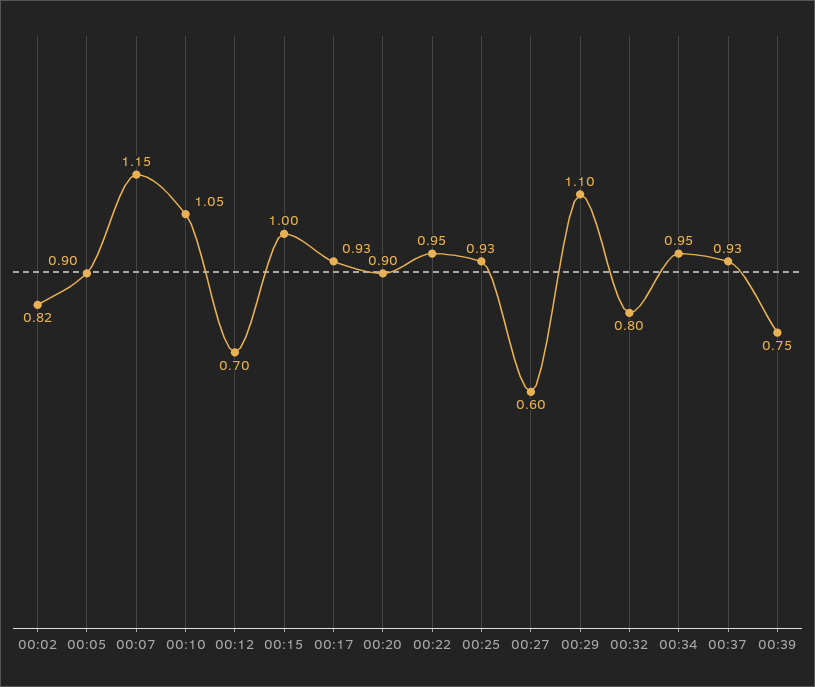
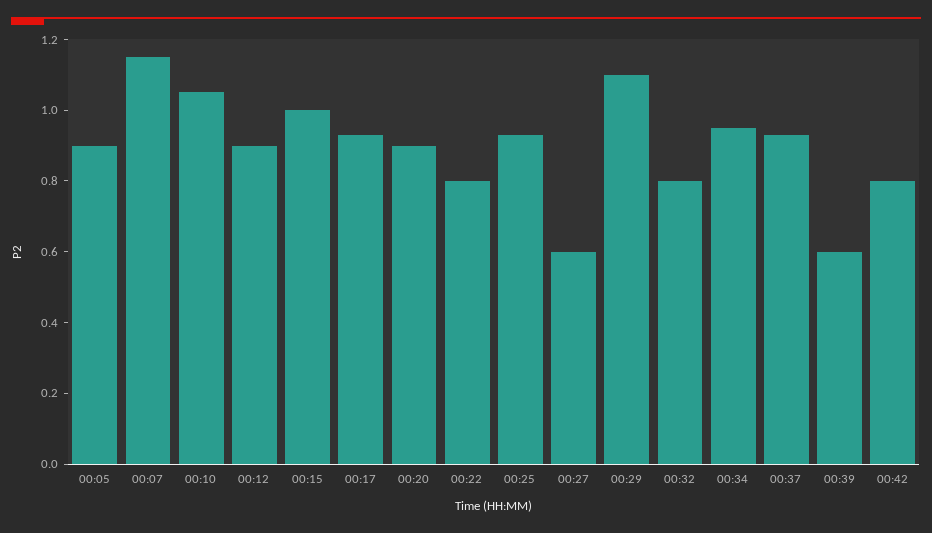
00:02: 0.82 -> none
00:12: 0.7 -> 0.9
00:22: 0.95 -> 0.8
00:39: 0.75 -> 0.6
00:42: none -> 0.8

